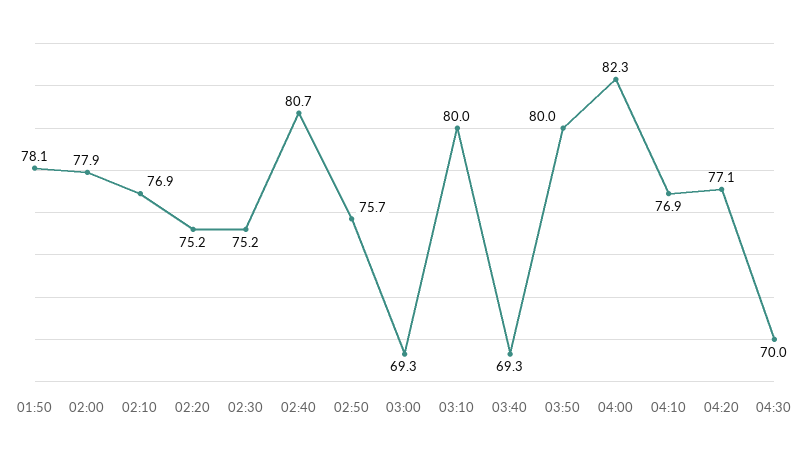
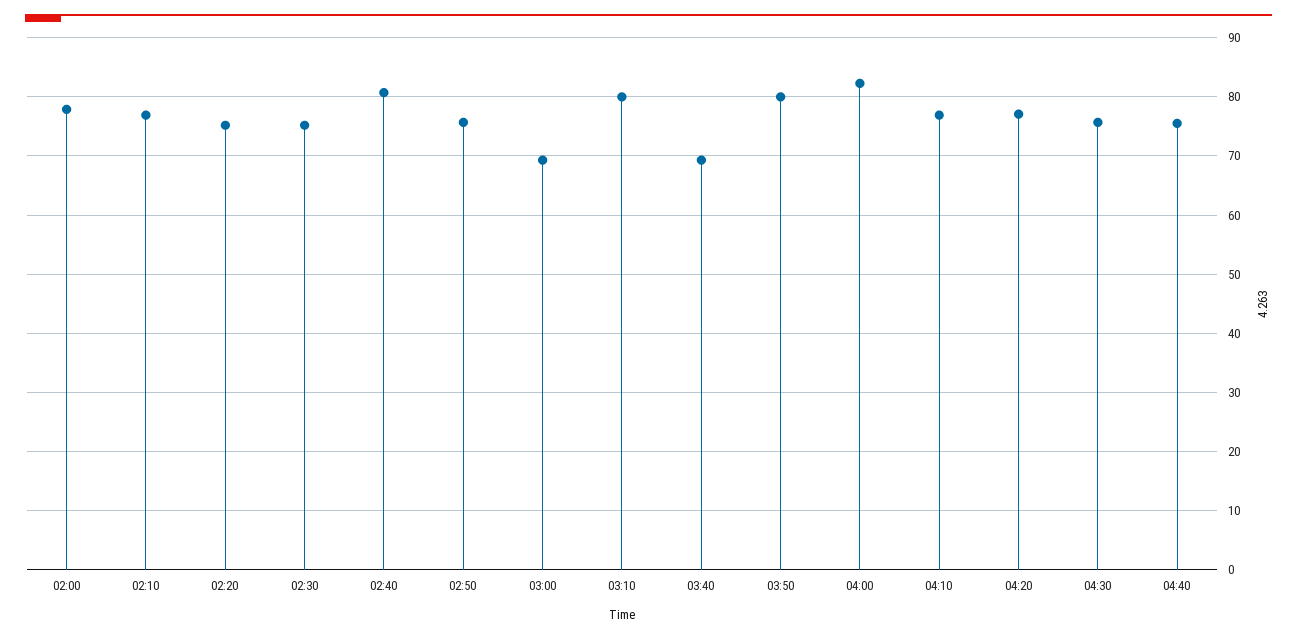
01:50: 78.1 -> none
04:30: 70 -> 76
04:40: none -> 76

